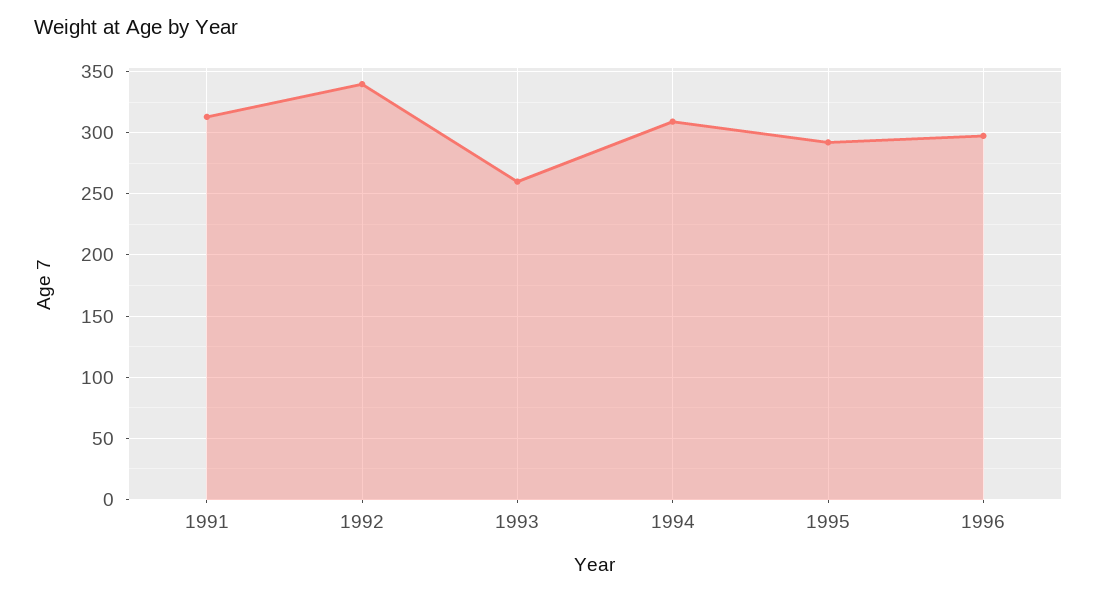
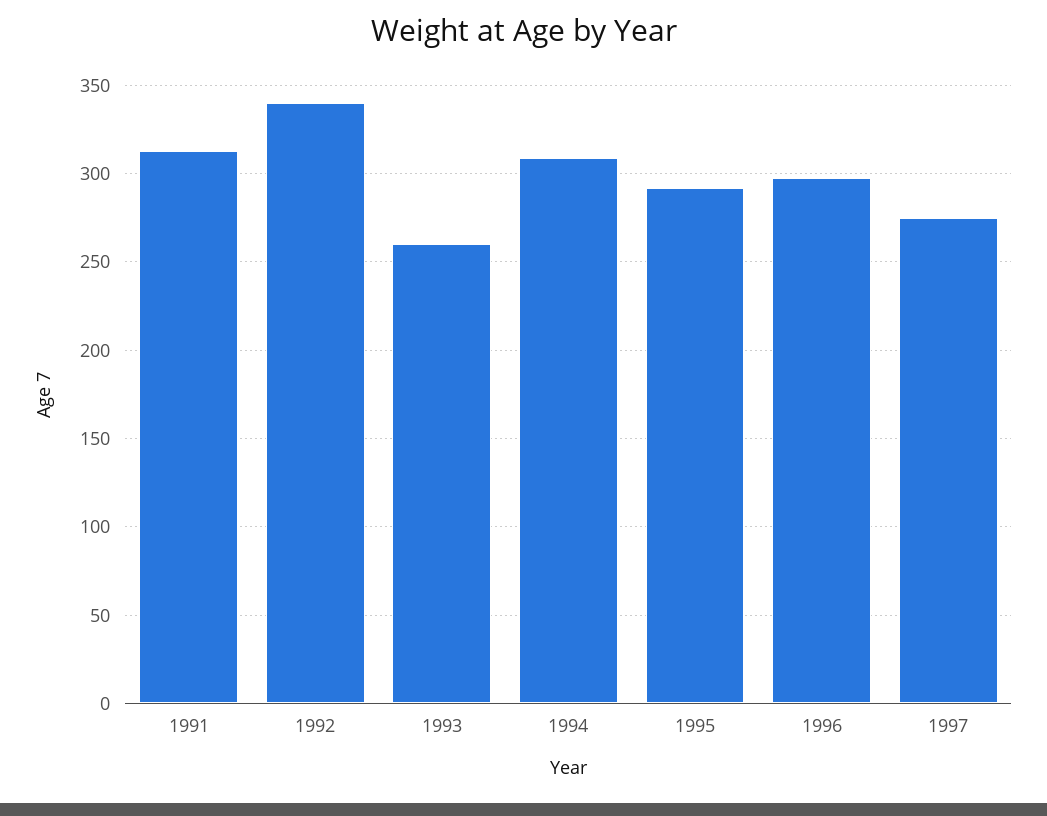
1997: none -> 275

